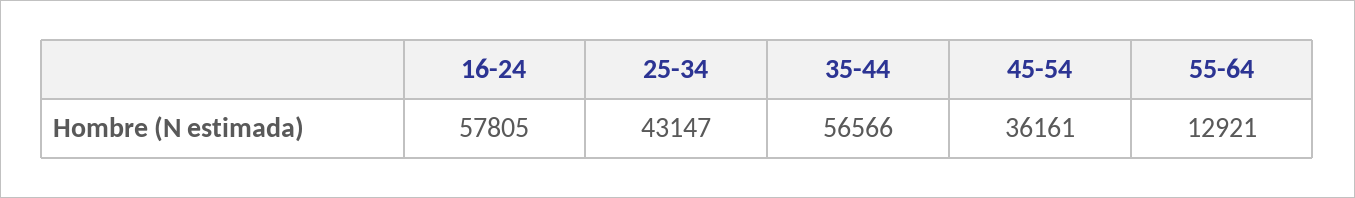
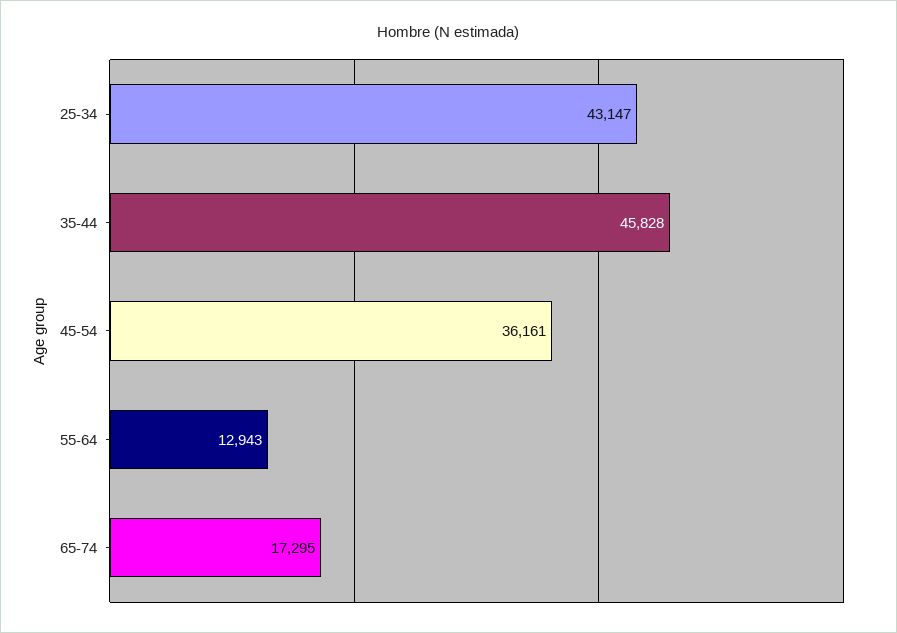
16-24: 57805 -> none
35-44: 56566 -> 45828
55-64: 12921 -> 12943
65-74: none -> 17295

